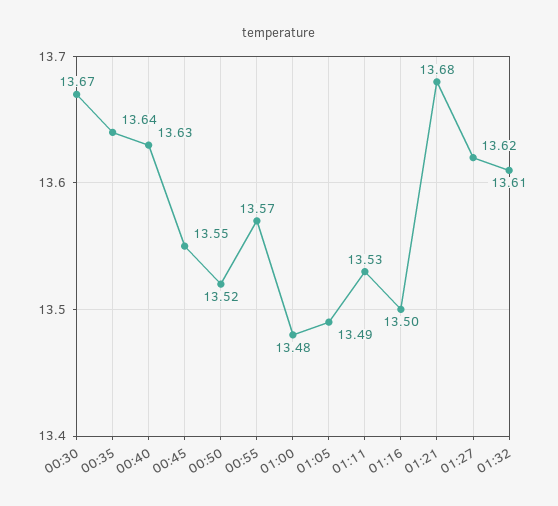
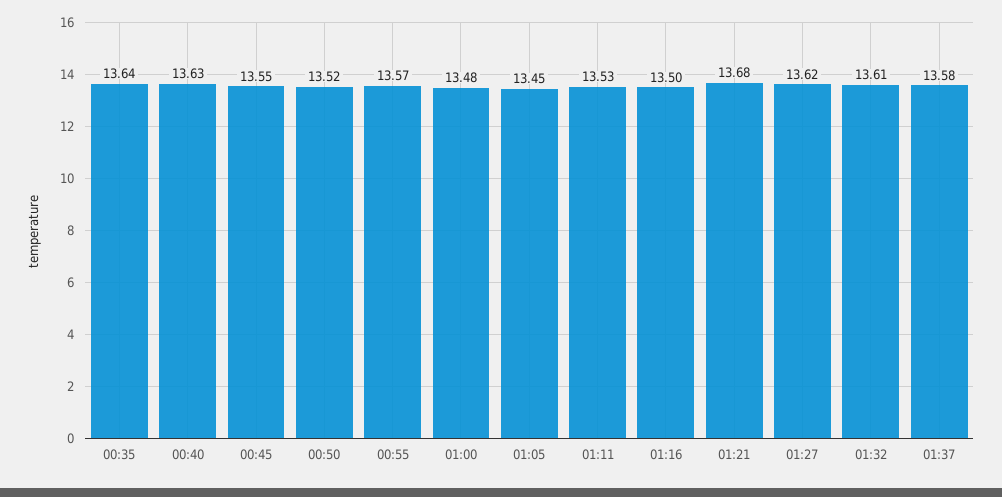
00:30: 13.67 -> none
01:05: 13.49 -> 13.45
01:37: none -> 13.58

